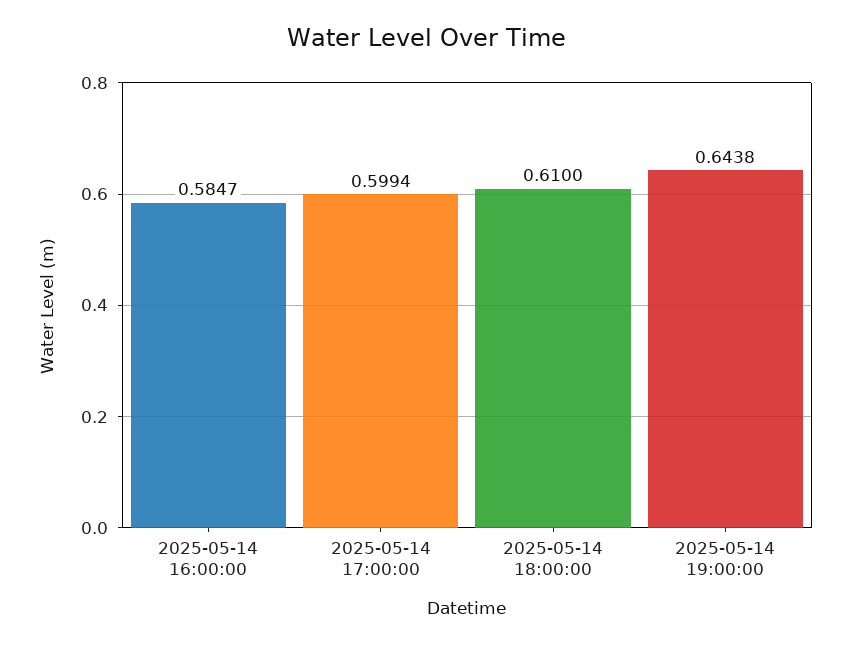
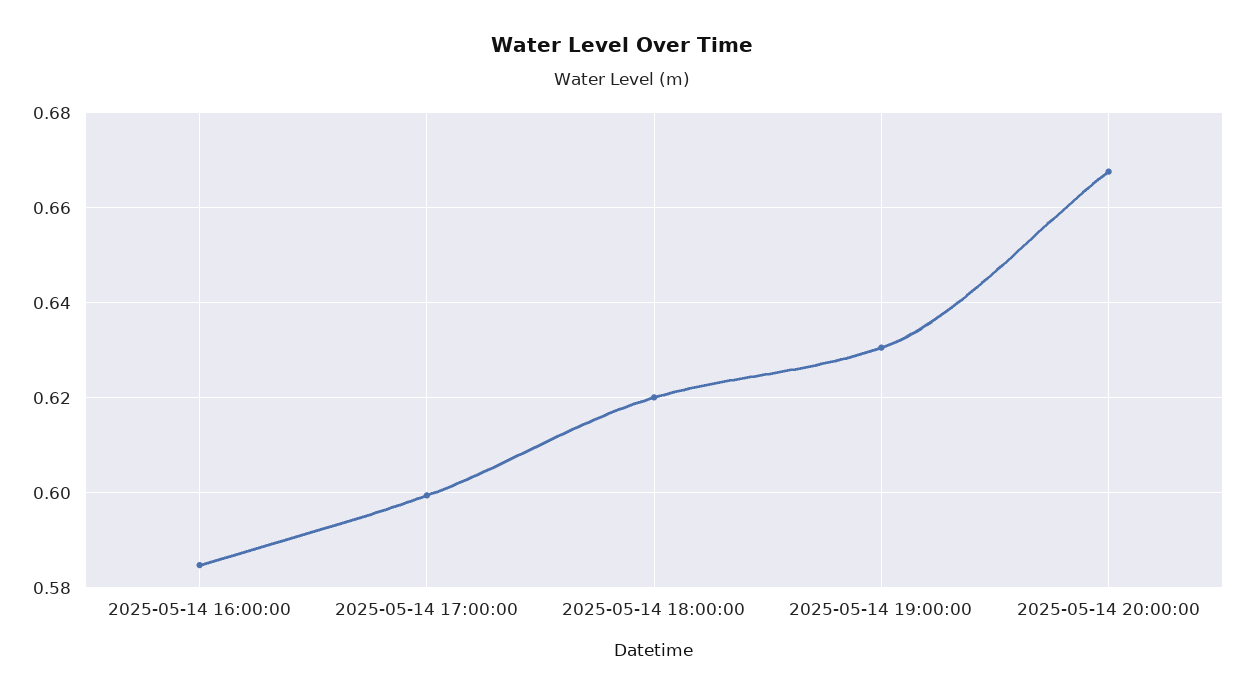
2025-05-14 18:00:00: 0.61 -> 0.62
2025-05-14 19:00:00: 0.6438 -> 0.63
2025-05-14 20:00:00: none -> 0.668

